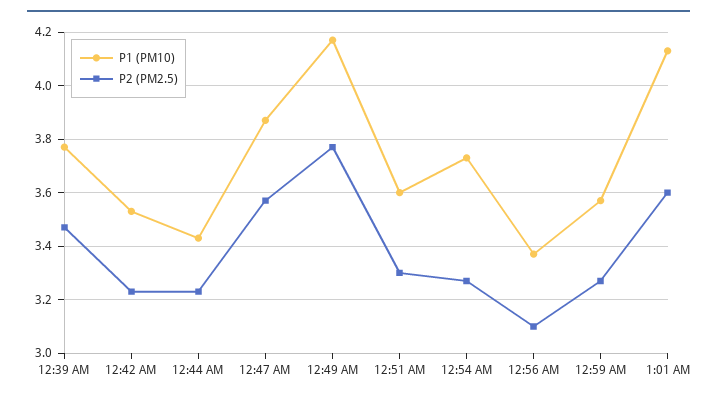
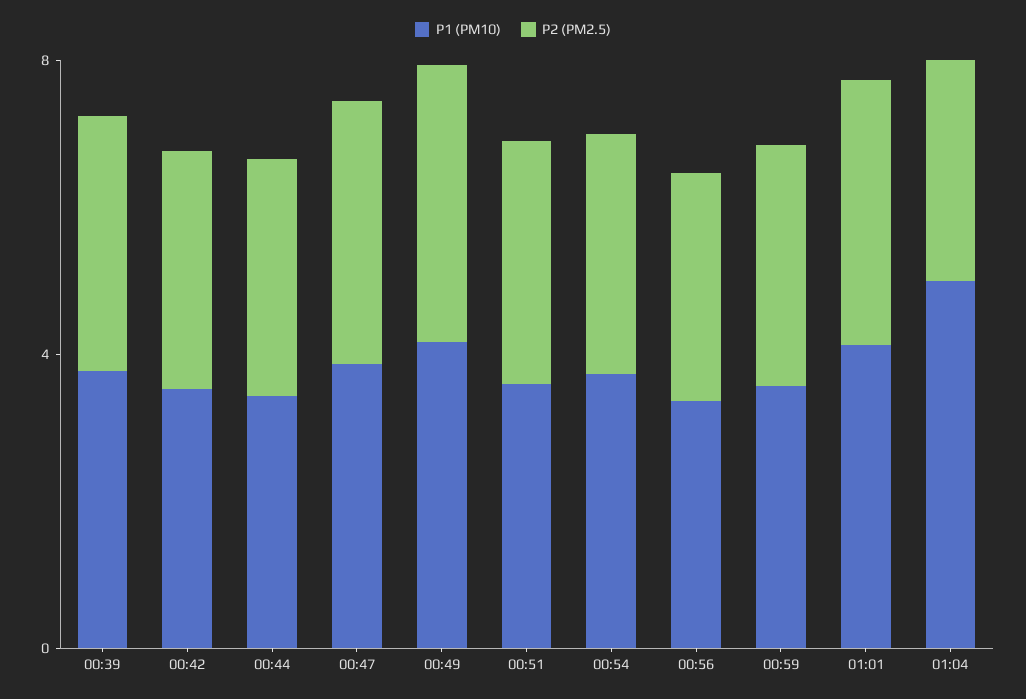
P1 (PM10), 01:04: none -> 5
P2 (PM2.5), 01:04: none -> 3

